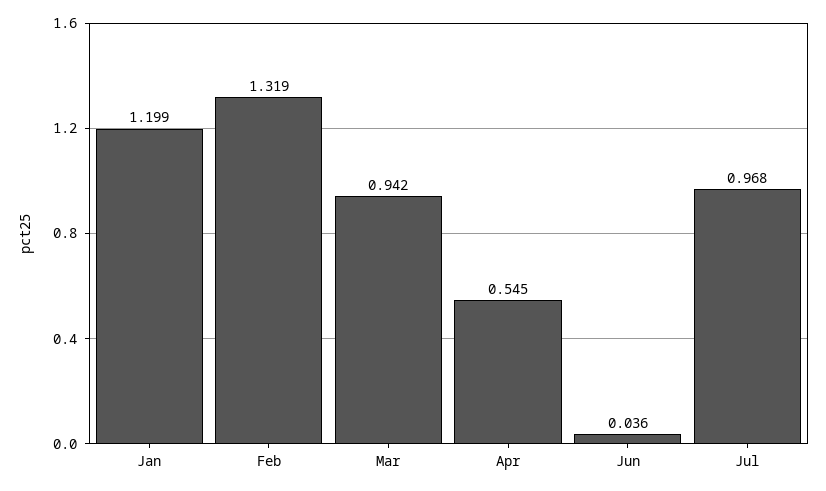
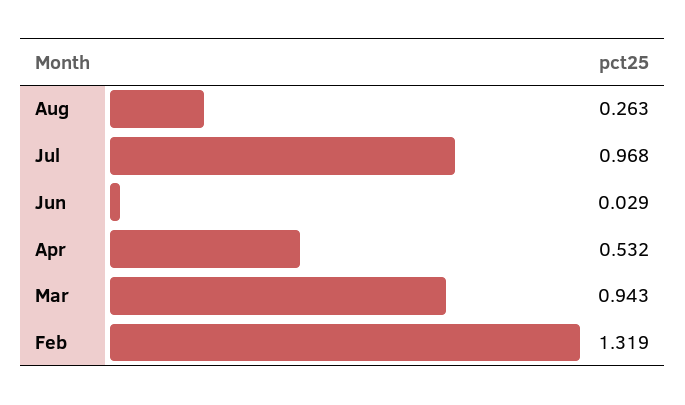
Jan: 1.199 -> none
Mar: 0.942 -> 0.943
Apr: 0.545 -> 0.532
Jun: 0.036 -> 0.029
Aug: none -> 0.263

